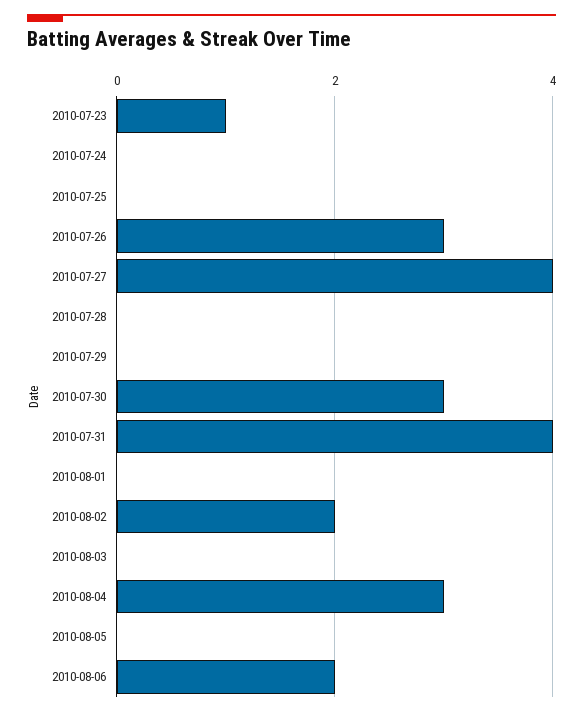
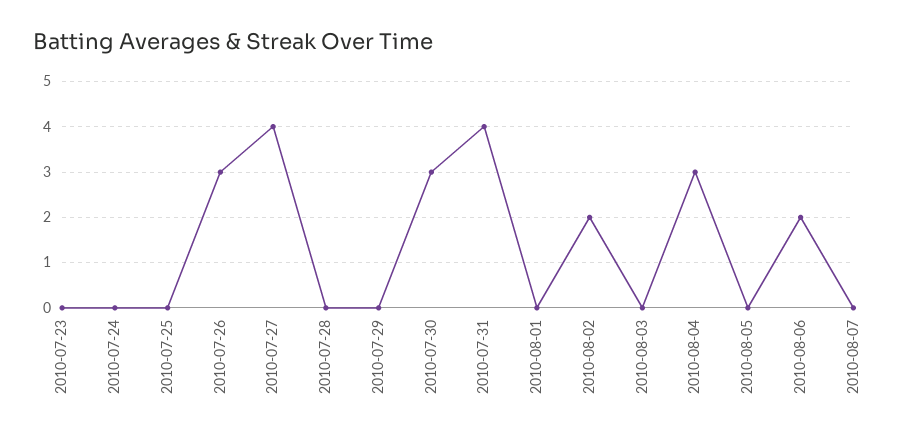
2010-07-23: 1 -> 0
2010-08-07: none -> 0

